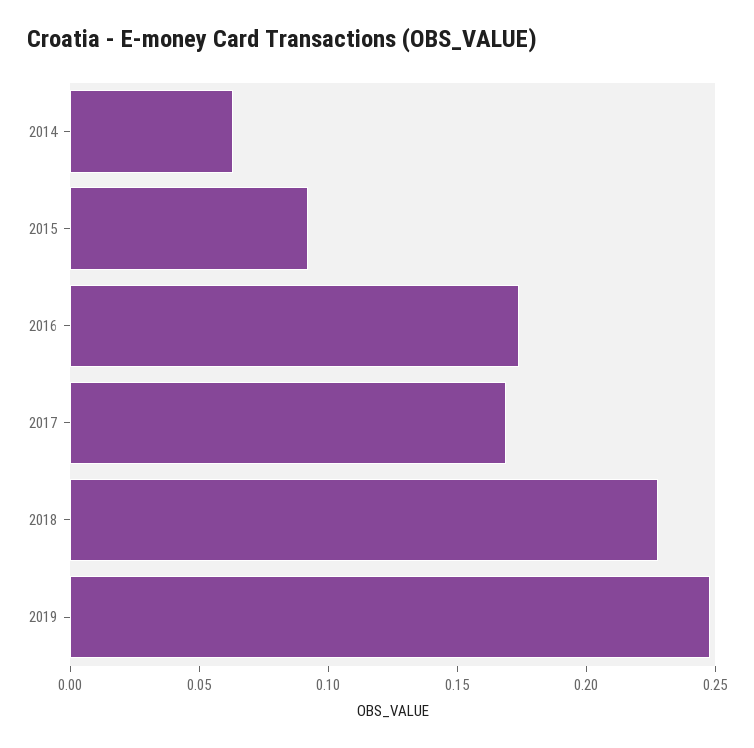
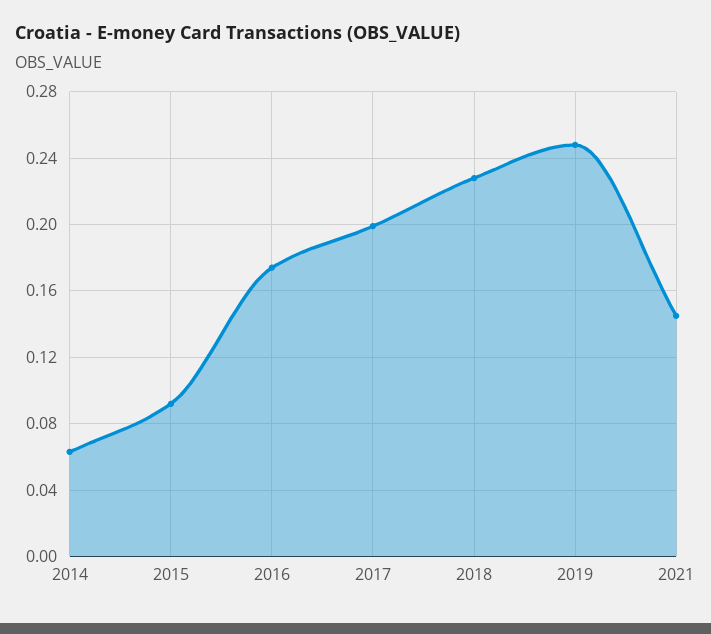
2017: 0.17 -> 0.2
2021: none -> 0.145

